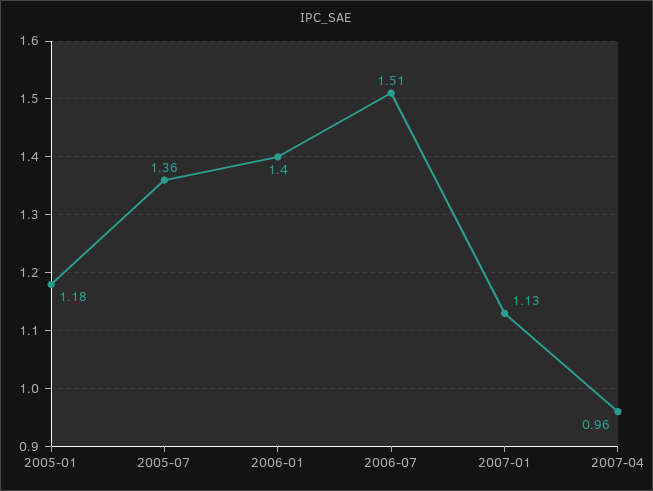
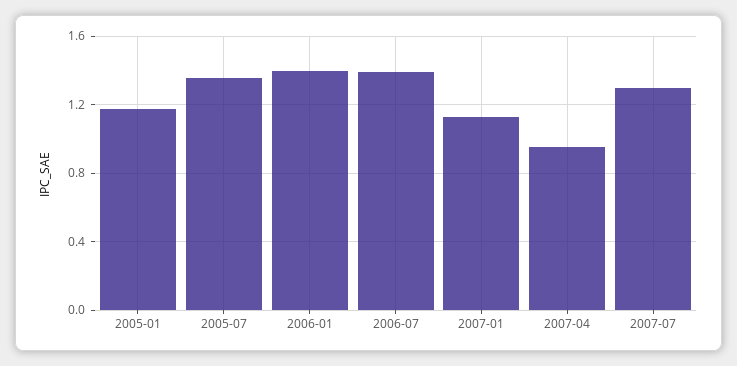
2006-07: 1.51 -> 1.4
2007-07: none -> 1.3

